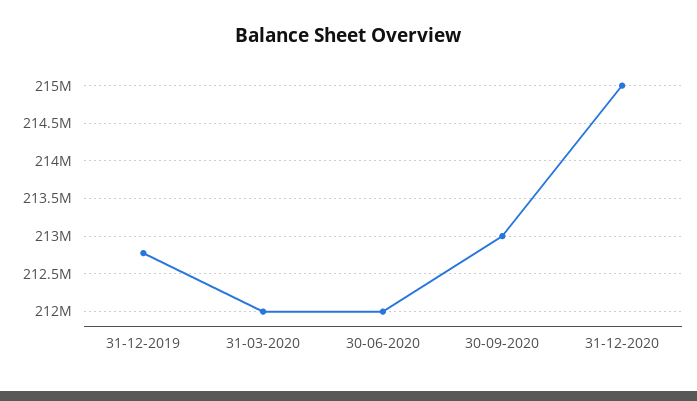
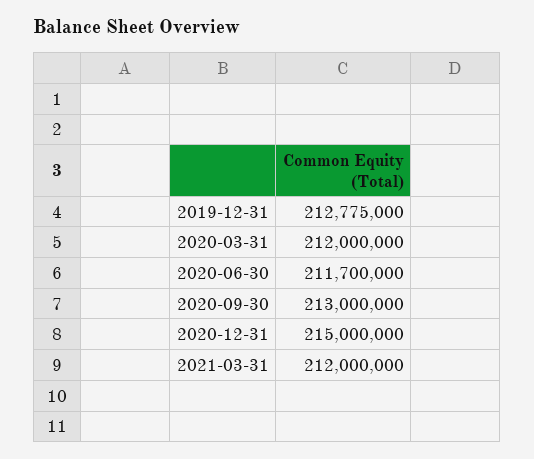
30-06-2020: 212000000 -> 211700000
2021-03-31: none -> 212000000

